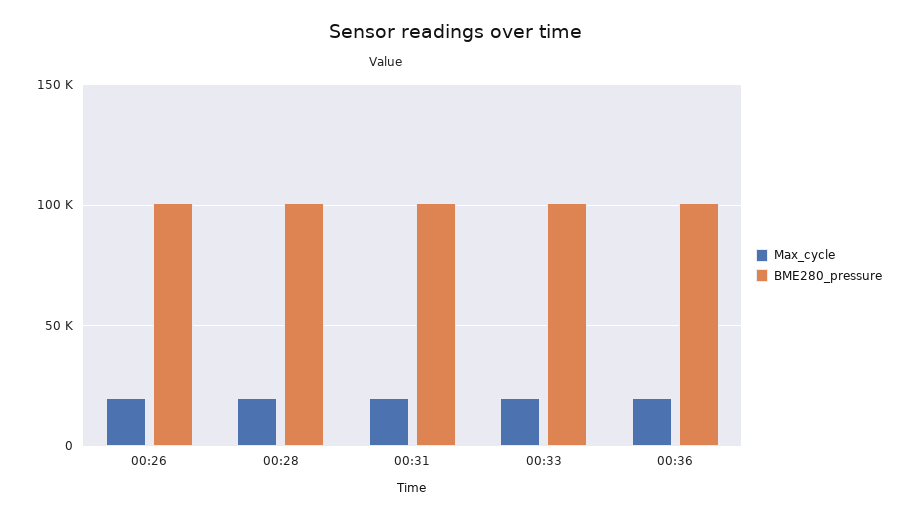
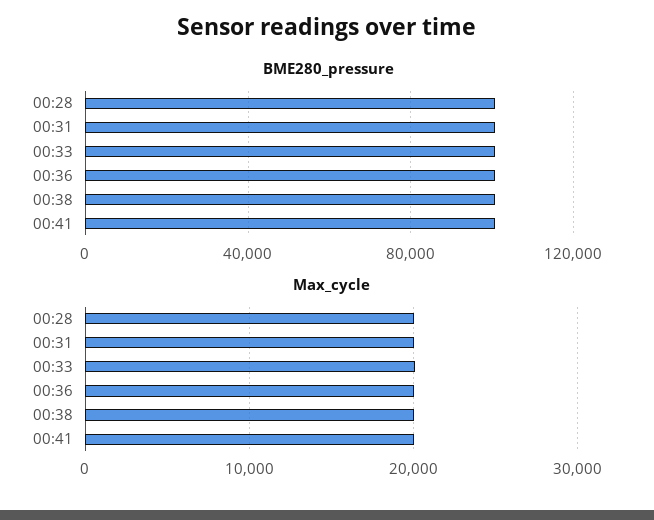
Max_cycle, 00:26: 20000 -> none
BME280_pressure, 00:26: 100000 -> none
BME280_pressure, 00:38: none -> 100000
BME280_pressure, 00:41: none -> 100000
Max_cycle, 00:38: none -> 20000
Max_cycle, 00:41: none -> 20000

